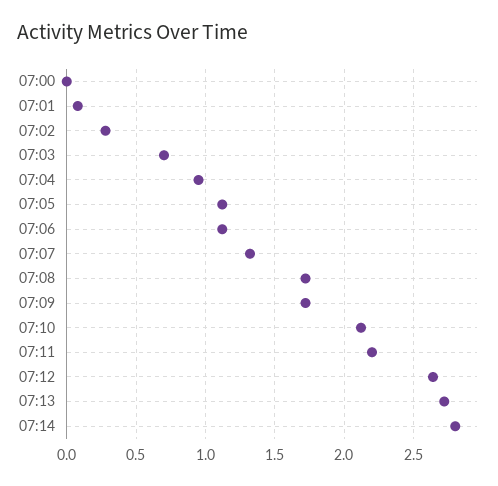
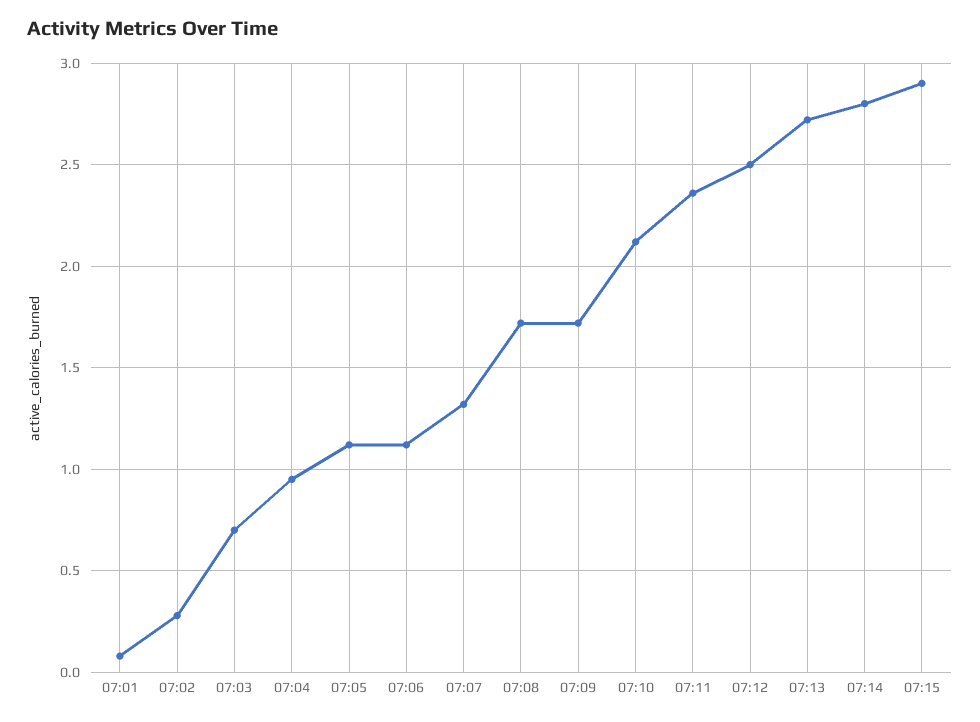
07:00: 0 -> none
07:11: 2.2 -> 2.35
07:12: 2.65 -> 2.5
07:15: none -> 2.9

